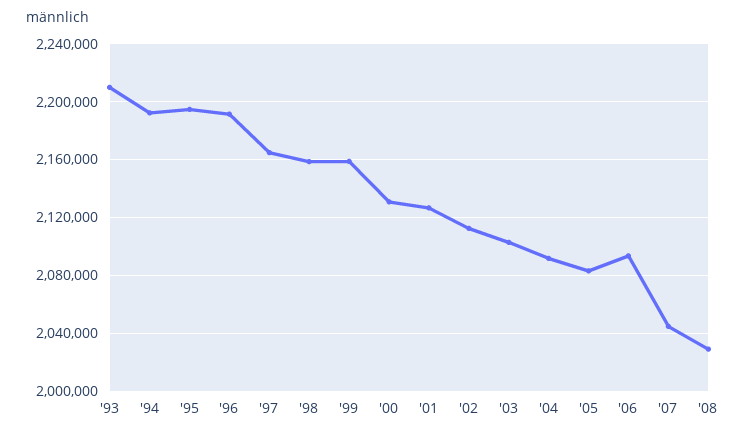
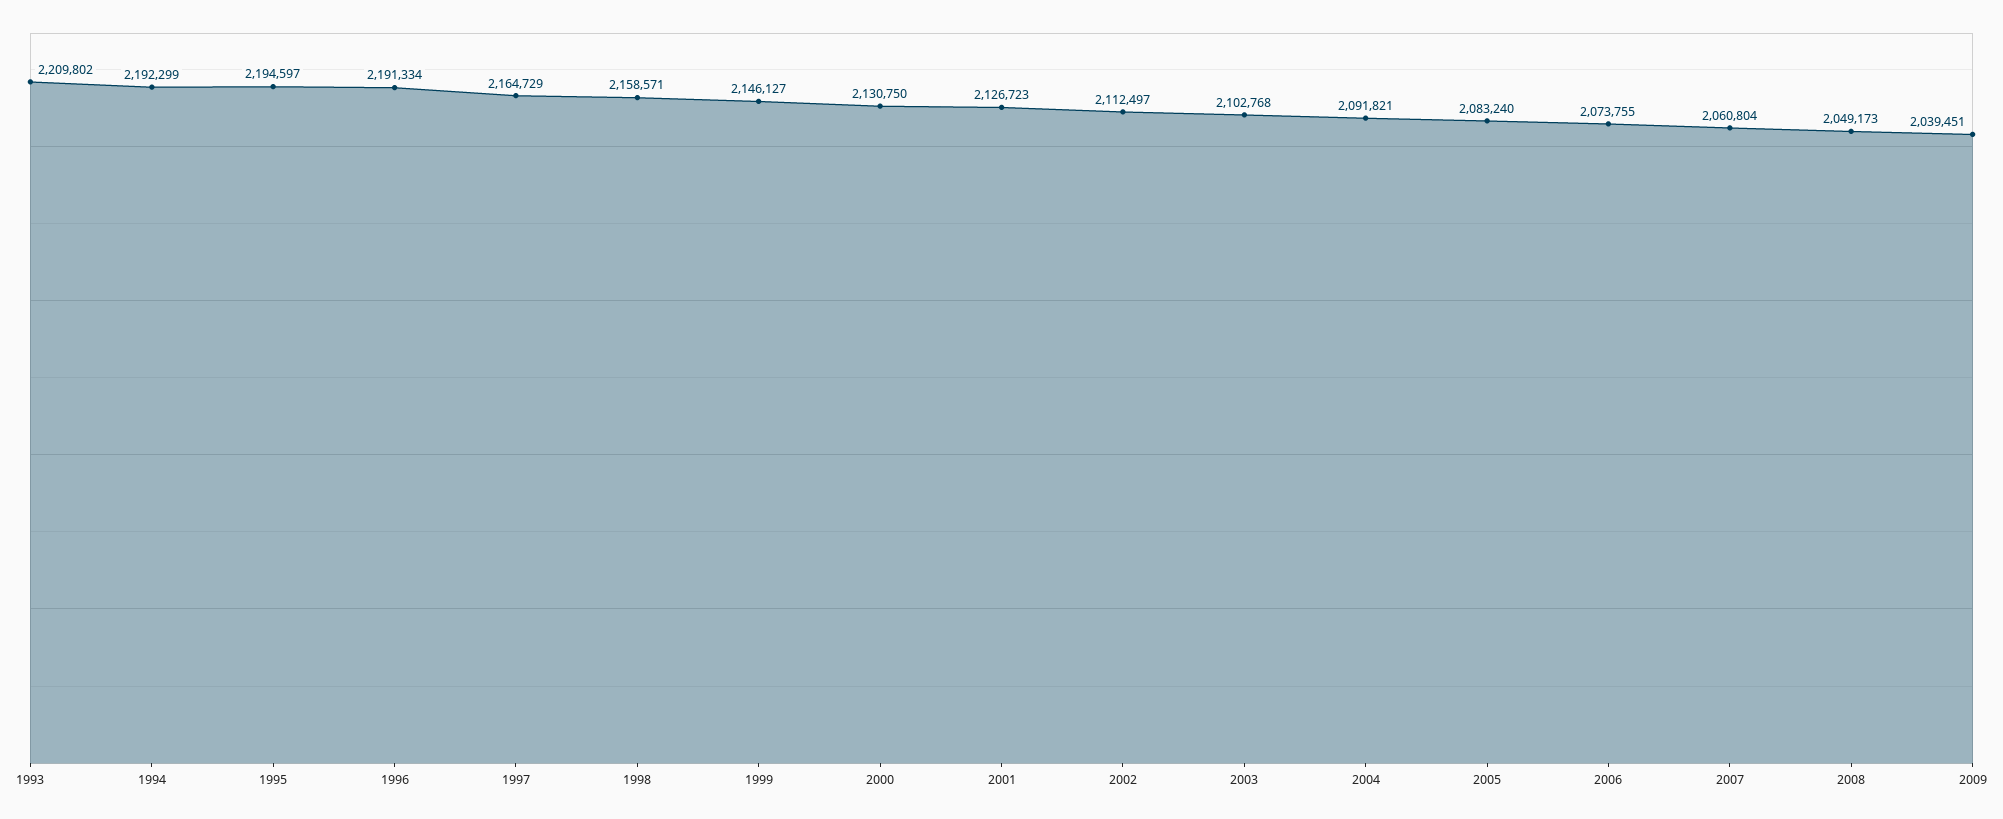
'99: 2160000 -> 2146127
'06: 2095000 -> 2073755
'07: 2045000 -> 2060804
'08: 2030000 -> 2049173
2009: none -> 2039451

